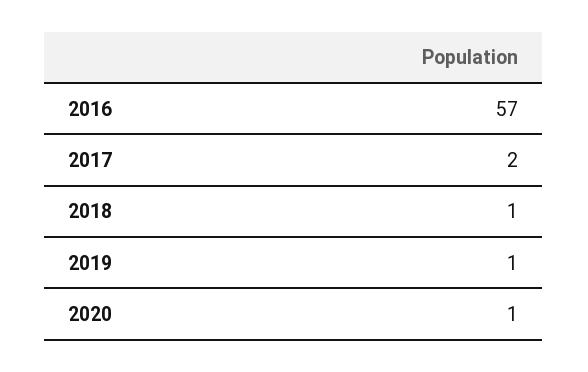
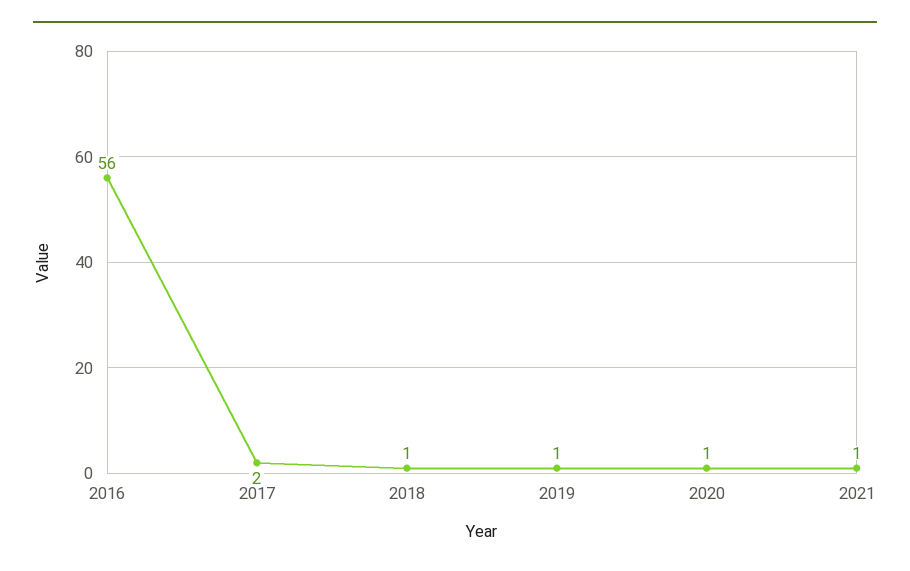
2016: 57 -> 56
2021: none -> 1

